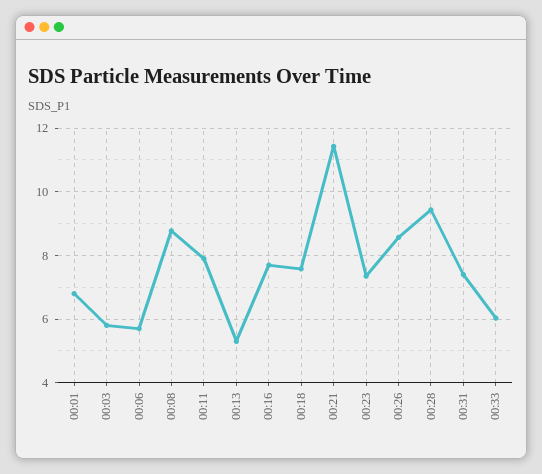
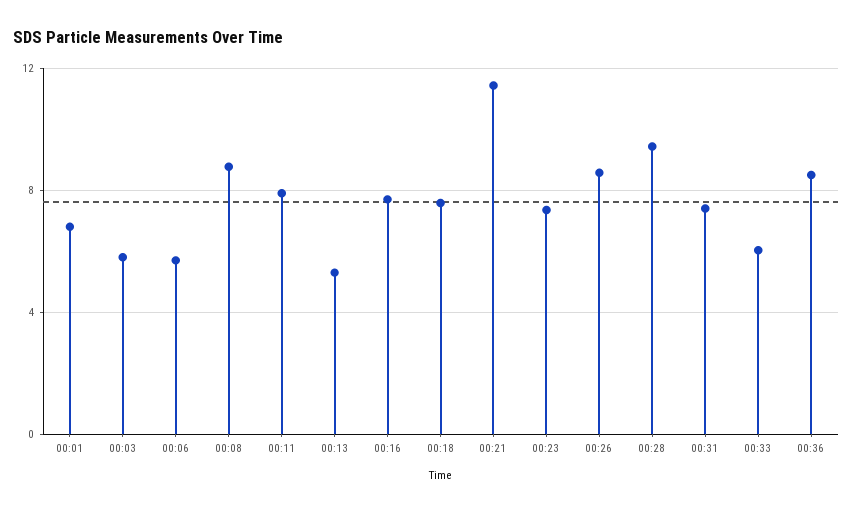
00:36: none -> 8.5

